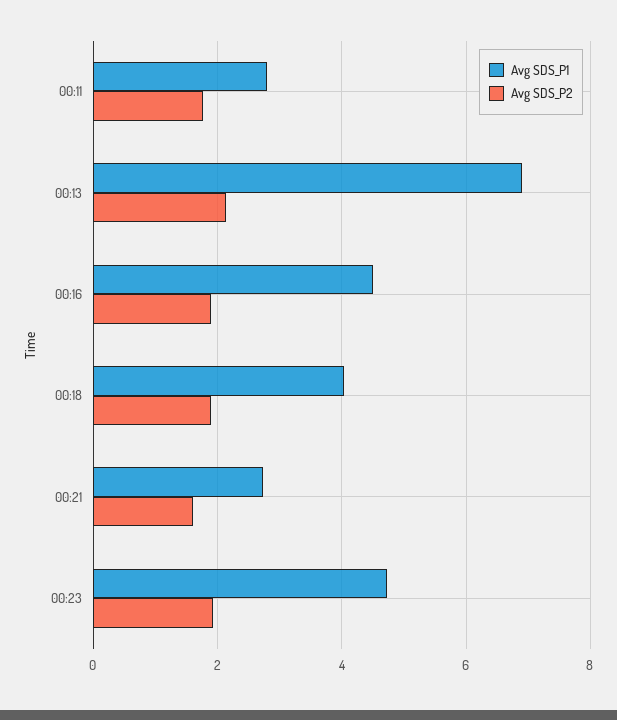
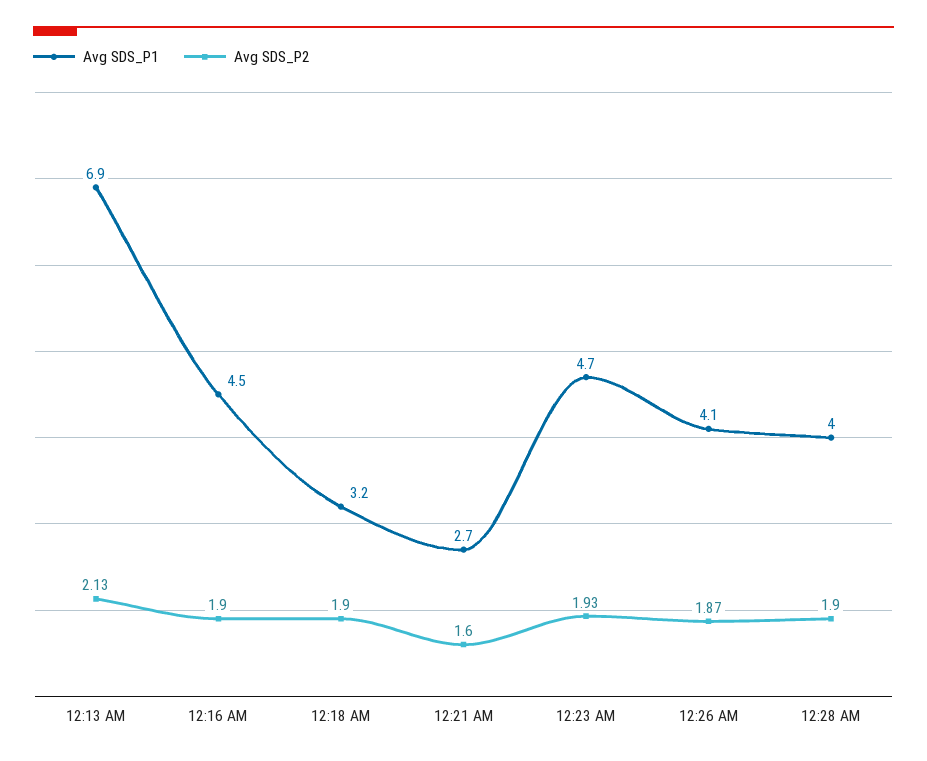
Avg SDS_P1, 00:11: 2.8 -> none
Avg SDS_P2, 00:11: 1.8 -> none
Avg SDS_P1, 00:18: 4 -> 3.2
Avg SDS_P1, 12:26 AM: none -> 4.1
Avg SDS_P2, 12:26 AM: none -> 1.87
Avg SDS_P1, 12:28 AM: none -> 4
Avg SDS_P2, 12:28 AM: none -> 1.9

